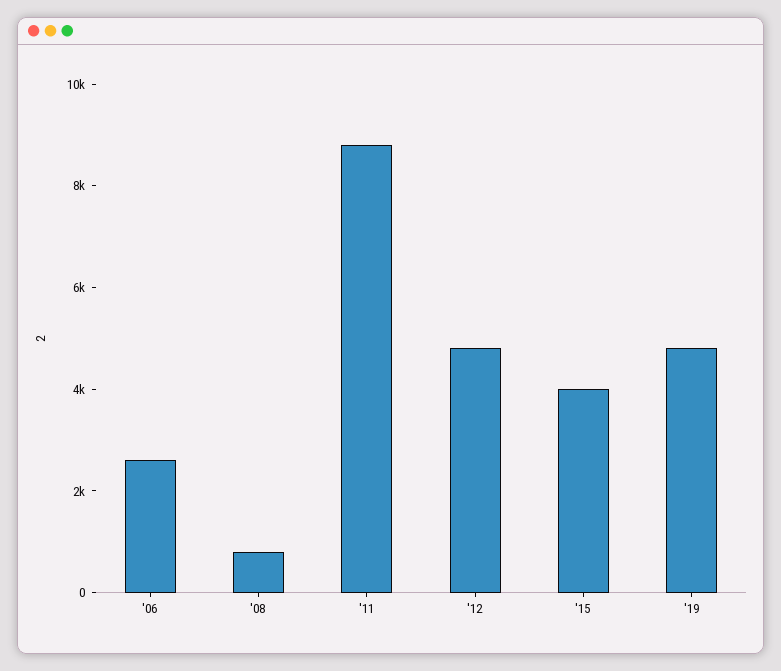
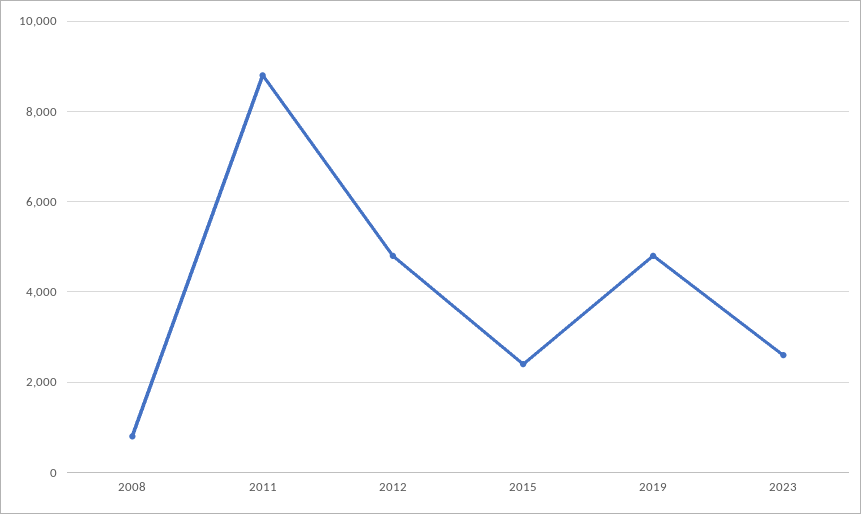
'06: 2500 -> none
'15: 4000 -> 2400
2023: none -> 2600

